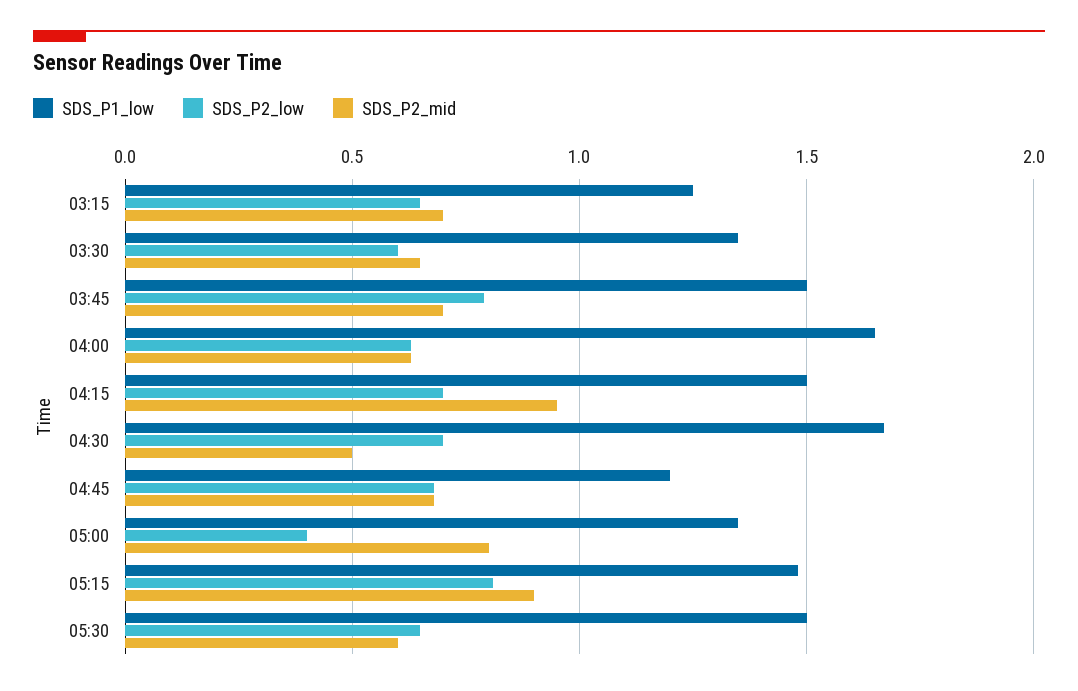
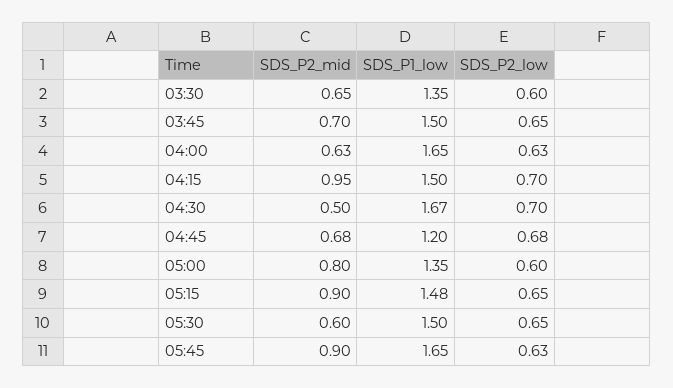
SDS_P1_low, 03:15: 1.25 -> none
SDS_P2_low, 03:15: 0.65 -> none
SDS_P2_mid, 03:15: 0.7 -> none
SDS_P2_low, 03:45: 0.8 -> 0.65
SDS_P2_low, 05:00: 0.4 -> 0.6
SDS_P2_low, 05:15: 0.8 -> 0.65
SDS_P2_mid, 05:45: none -> 0.9
SDS_P1_low, 05:45: none -> 1.65
SDS_P2_low, 05:45: none -> 0.63

